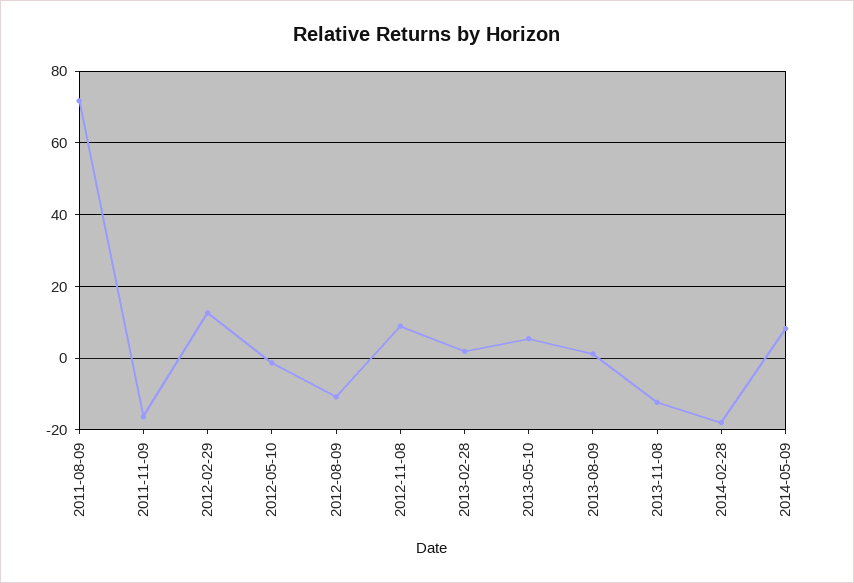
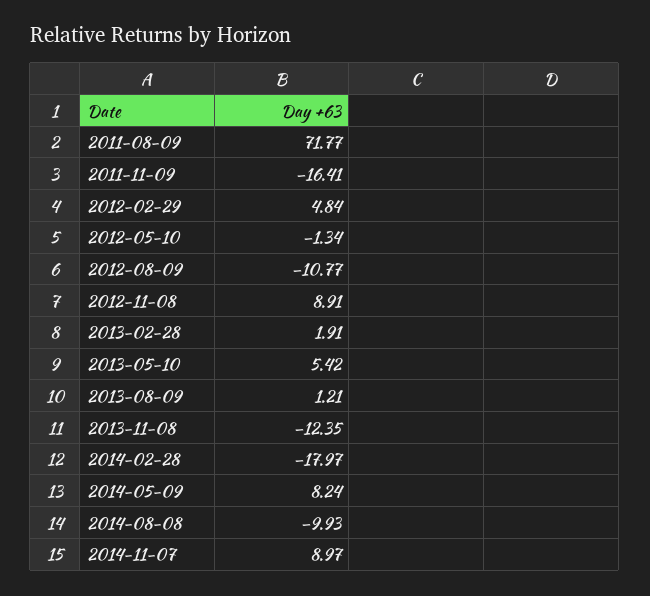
2012-02-29: 12 -> 4.84
2014-08-08: none -> -9.93
2014-11-07: none -> 8.97

